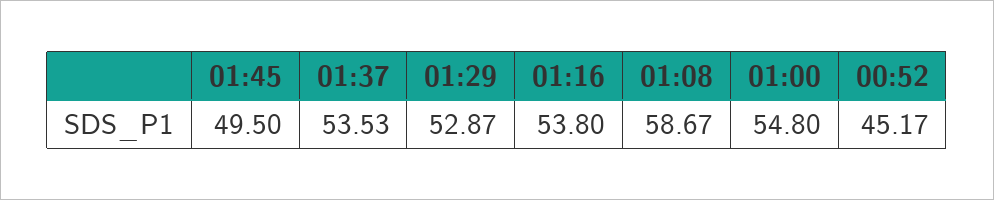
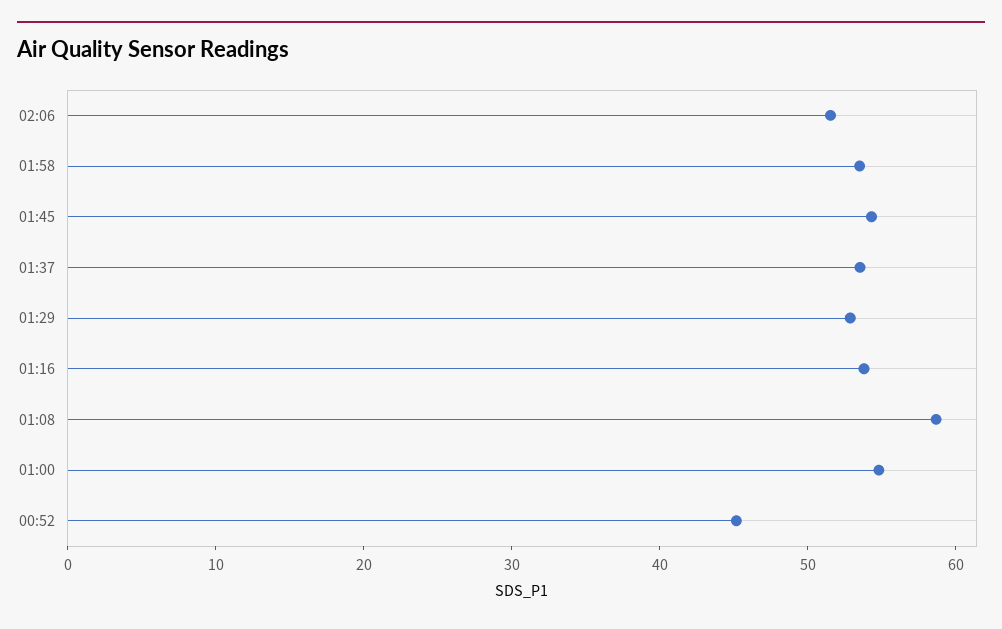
01:45: 49.5 -> 54
02:06: none -> 52
01:58: none -> 54

